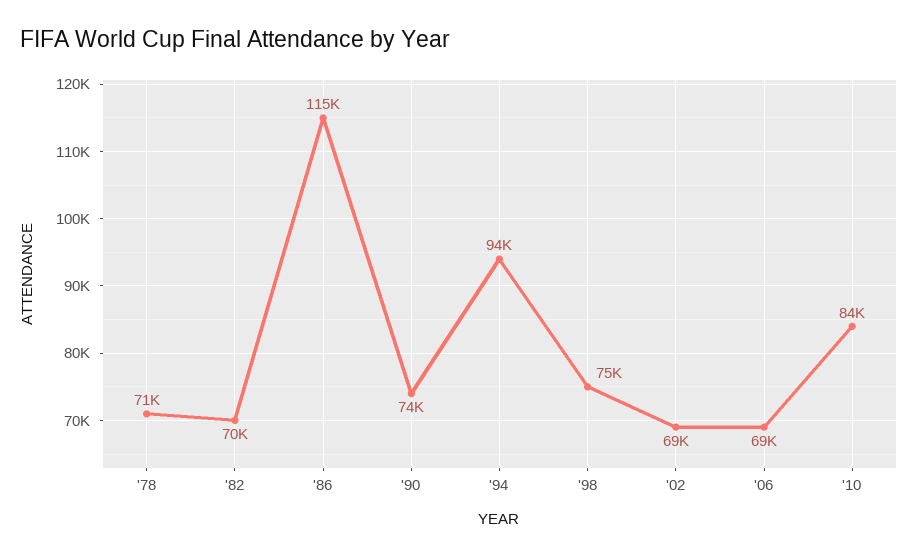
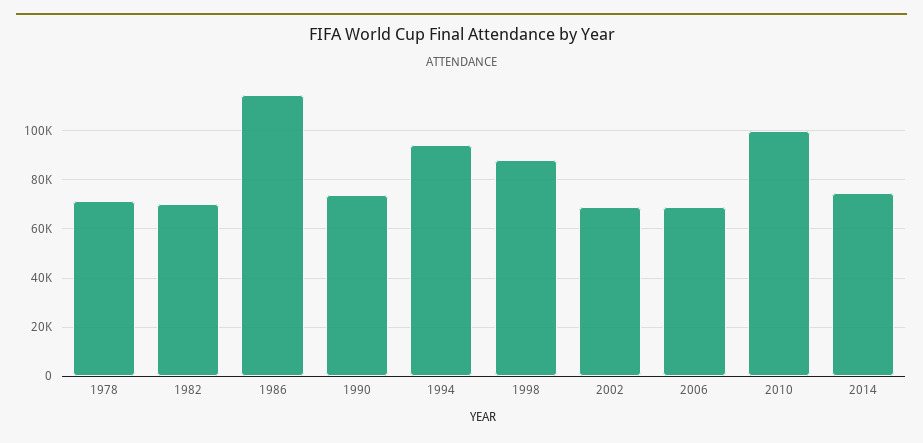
'98: 75000 -> 87500
'10: 84000 -> 100000
2014: none -> 75000

